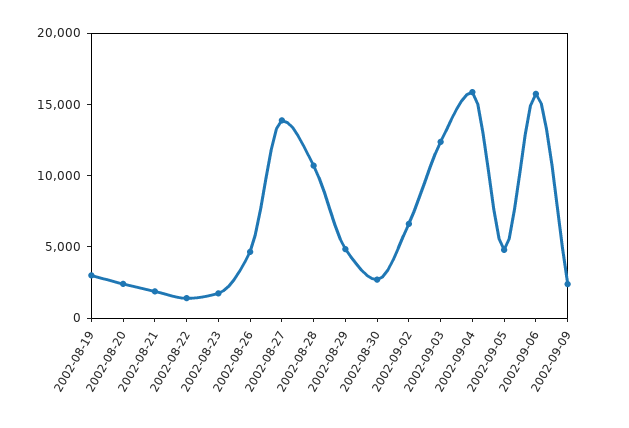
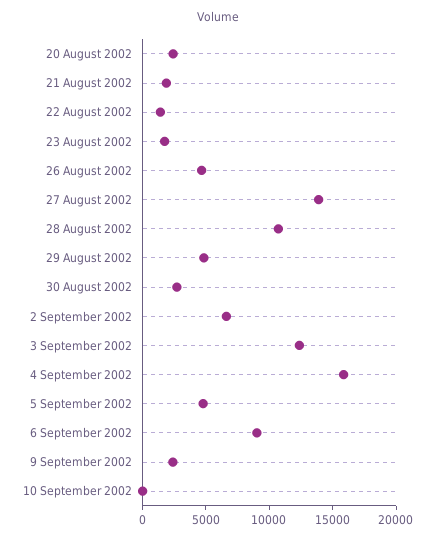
2002-08-19: 3000 -> none
2002-09-06: 16000 -> 9000
10 September 2002: none -> 0

